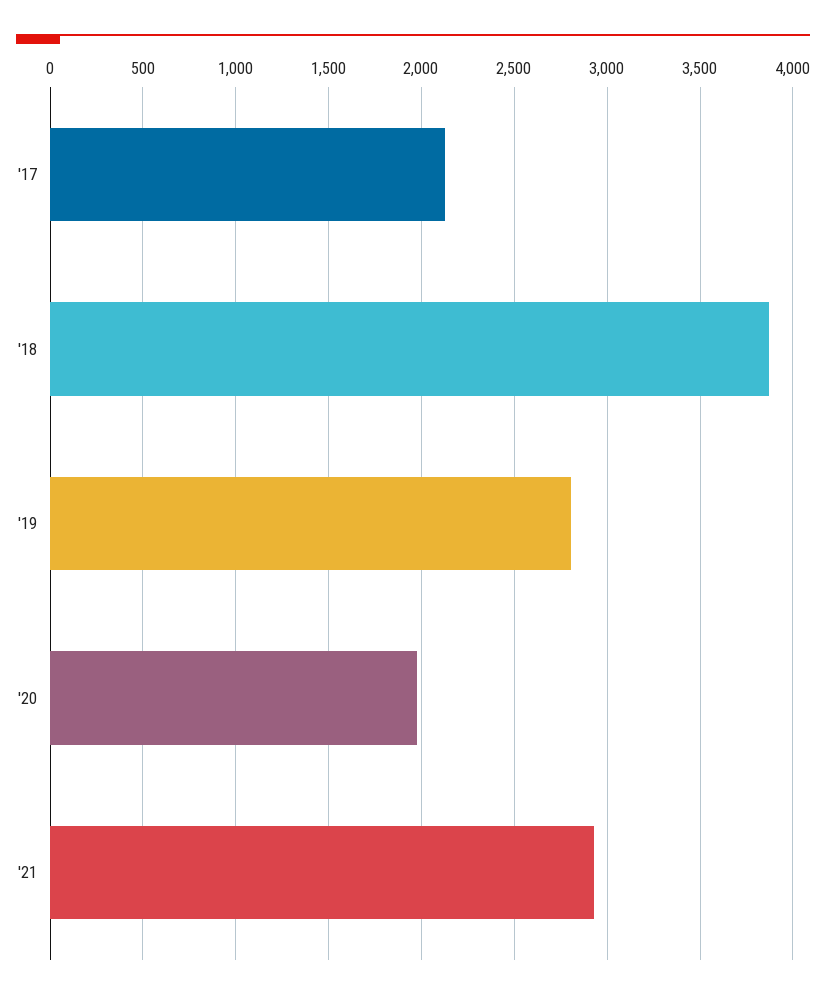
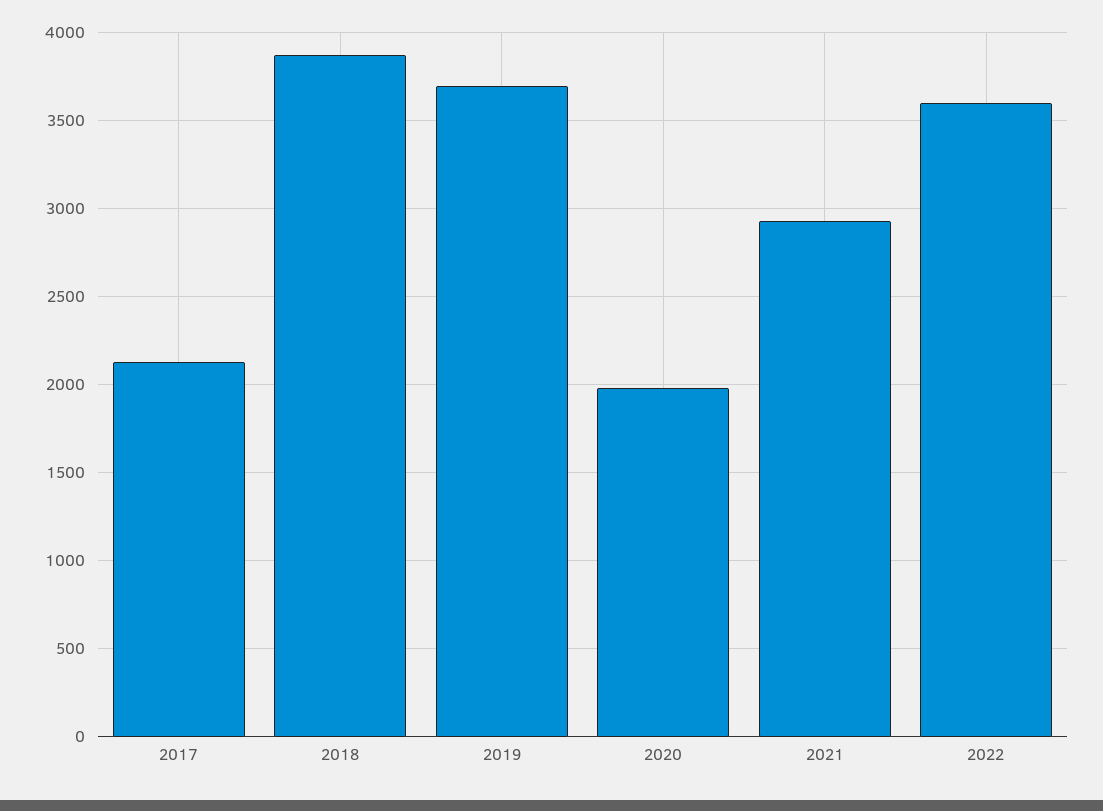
'19: 2800 -> 3700
2022: none -> 3600

